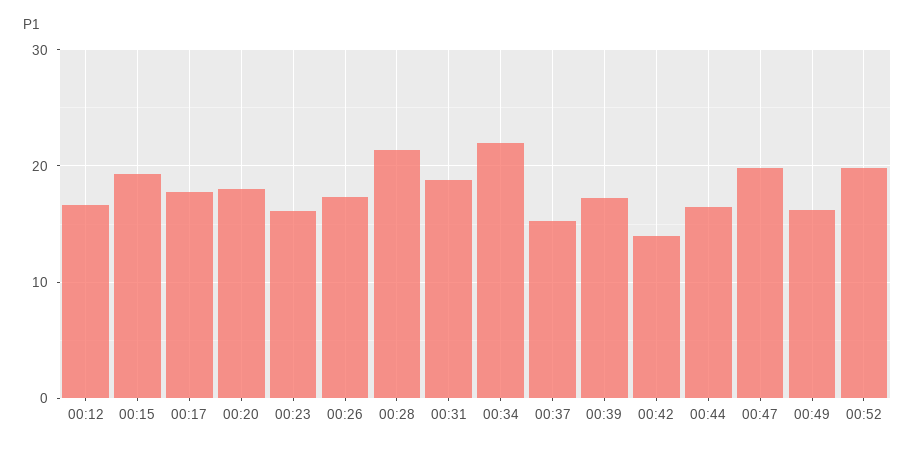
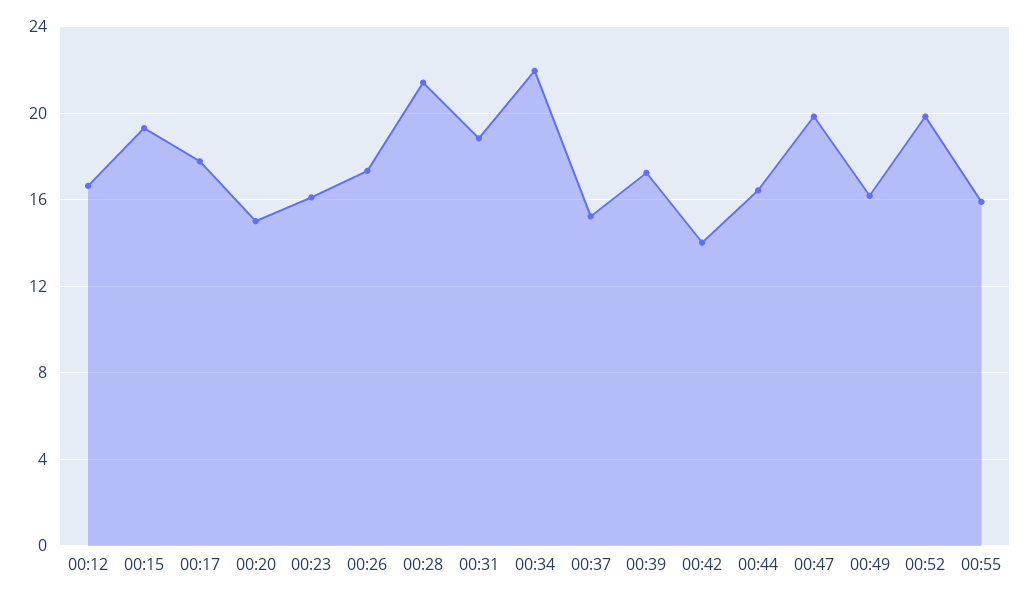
00:20: 18 -> 15
00:55: none -> 16

